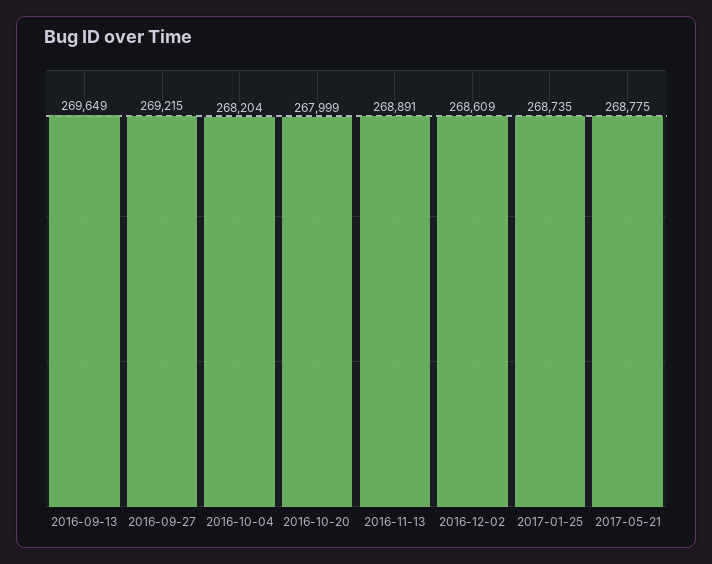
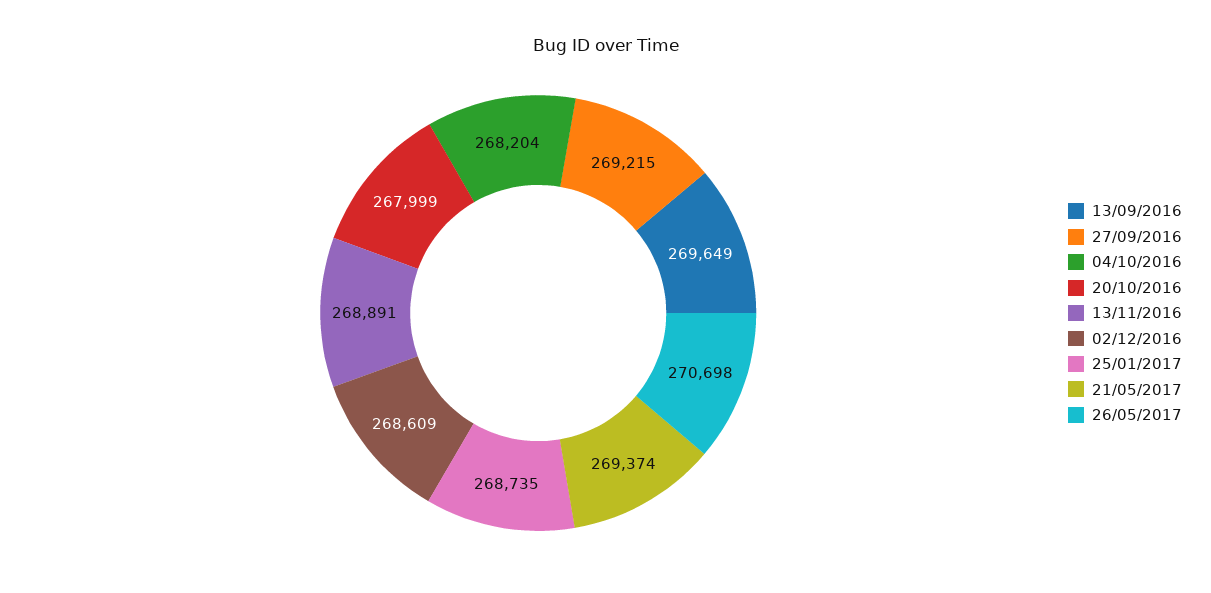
2017-05-21: 268775 -> 269374
26/05/2017: none -> 270698

